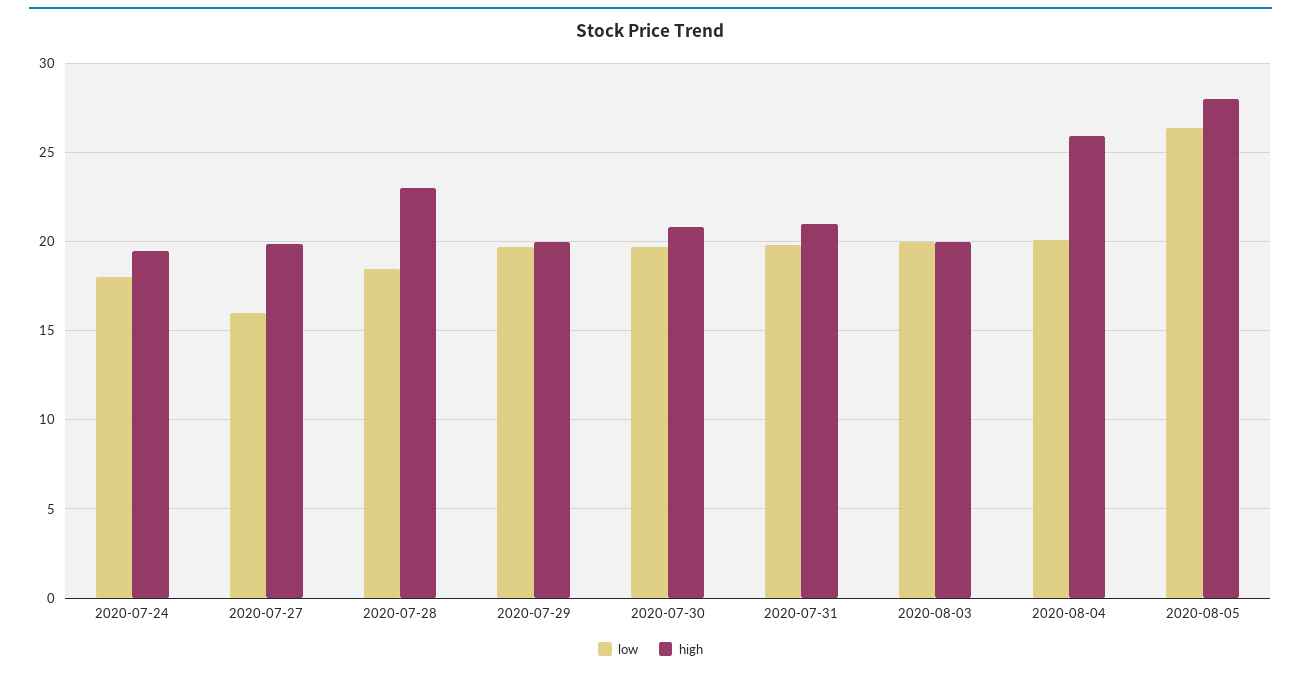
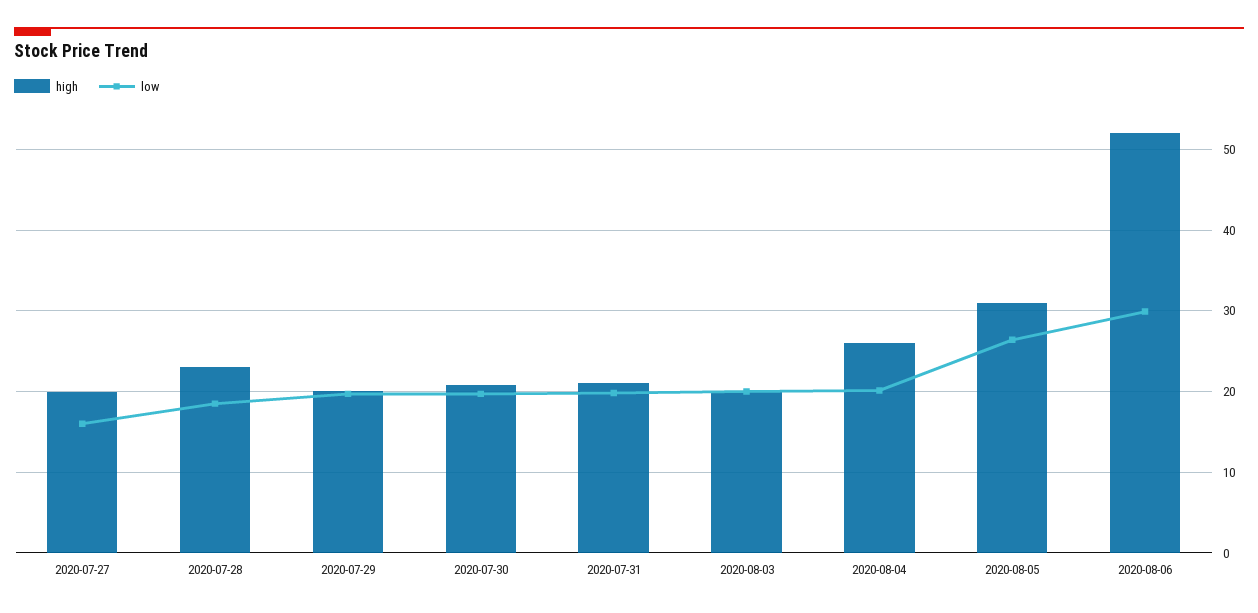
low, 2020-07-24: 18 -> none
high, 2020-07-24: 19.5 -> none
high, 2020-08-05: 28 -> 31
high, 2020-08-06: none -> 52
low, 2020-08-06: none -> 30

